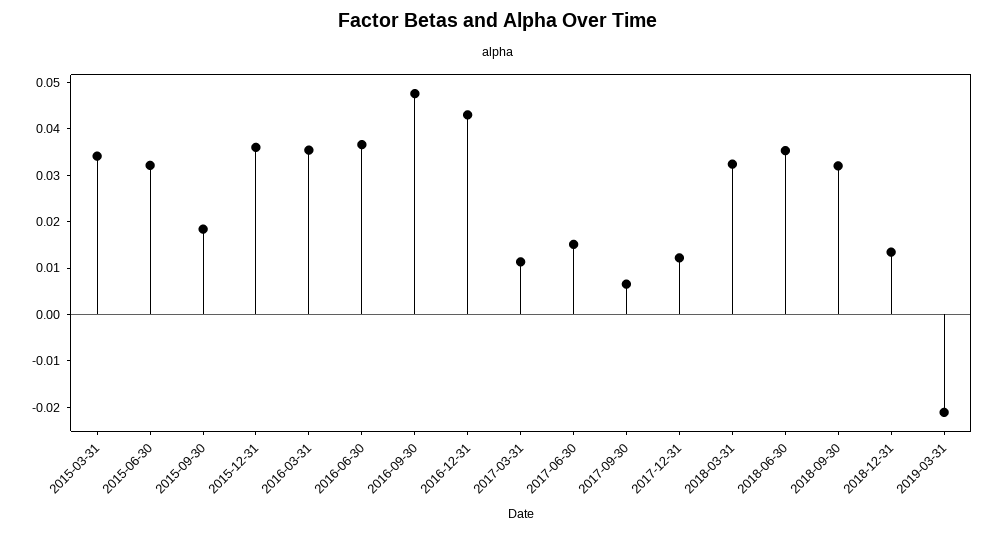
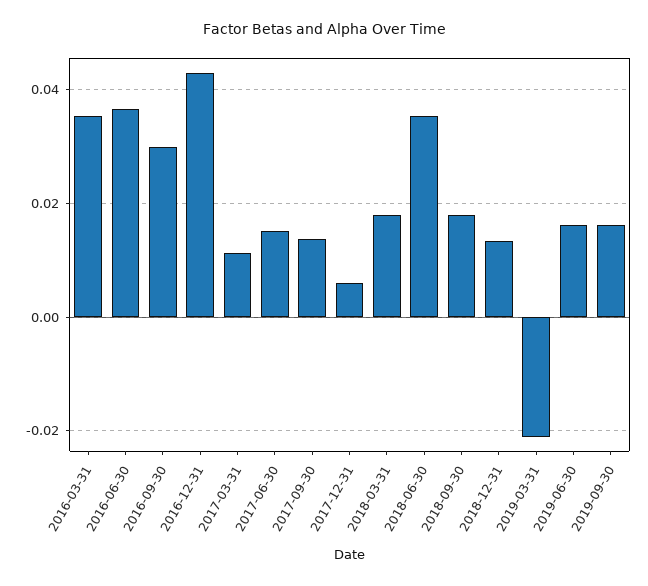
2015-03-31: 0.034 -> none
2015-06-30: 0.032 -> none
2015-09-30: 0.018 -> none
2015-12-31: 0.036 -> none
2016-09-30: 0.048 -> 0.03
2017-09-30: 0.006 -> 0.014
2017-12-31: 0.012 -> 0.006
2018-03-31: 0.032 -> 0.018
2018-09-30: 0.032 -> 0.018
2019-06-30: none -> 0.016
2019-09-30: none -> 0.016

